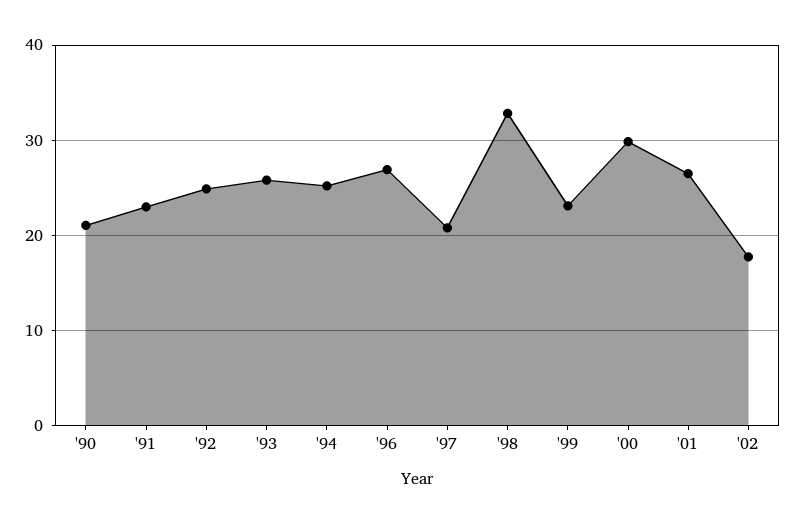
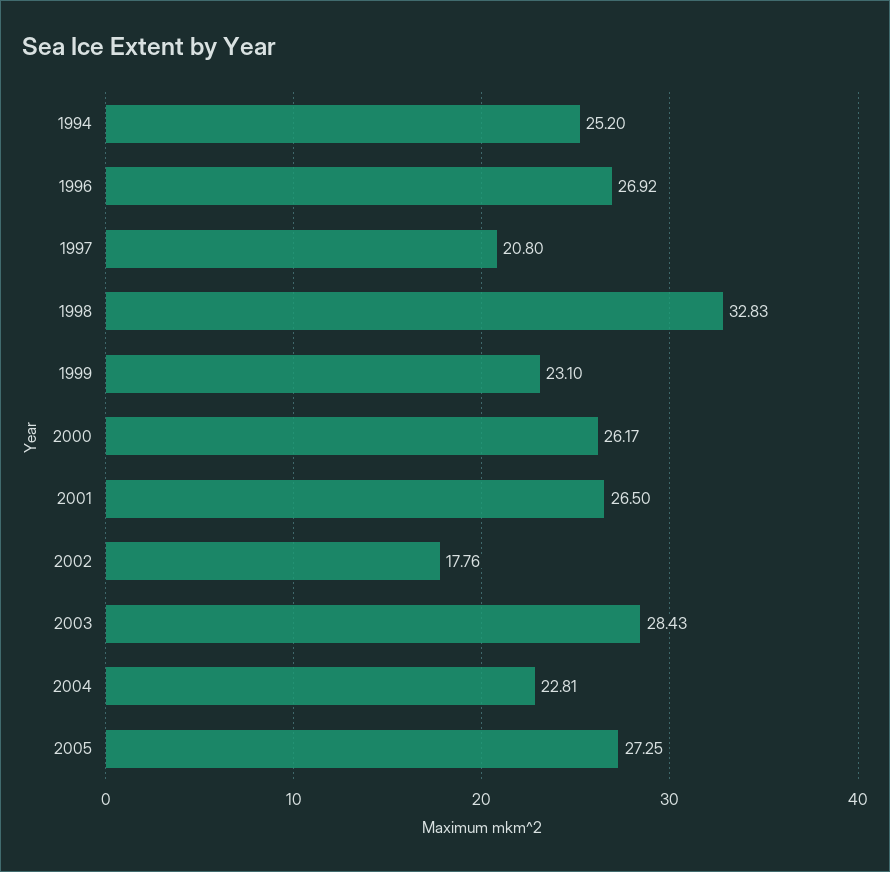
'90: 21 -> none
'91: 23 -> none
'92: 25 -> none
'93: 26 -> none
'00: 30 -> 26.17
2003: none -> 28.43
2004: none -> 22.81
2005: none -> 27.25

